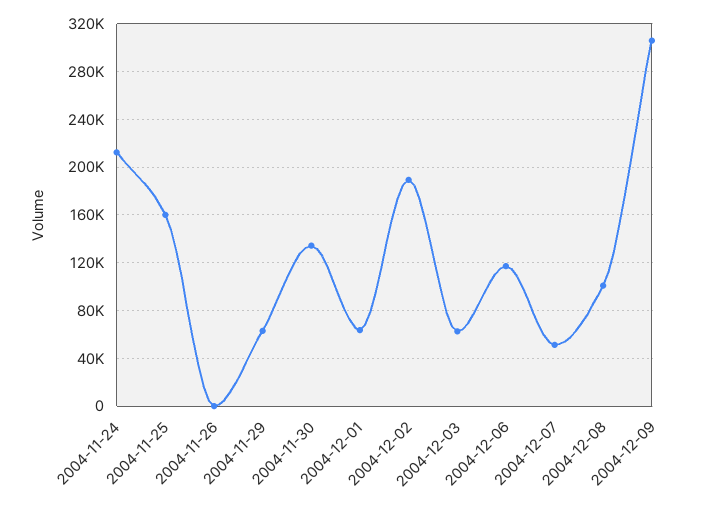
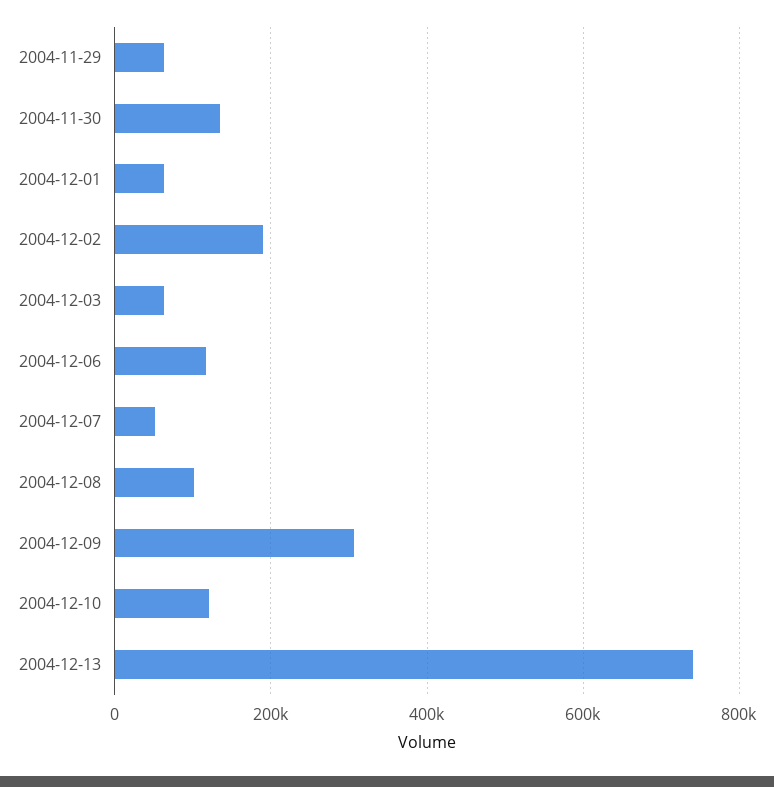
2004-11-24: 210000 -> none
2004-11-25: 160000 -> none
2004-11-26: 0 -> none
2004-12-10: none -> 120000
2004-12-13: none -> 740000

